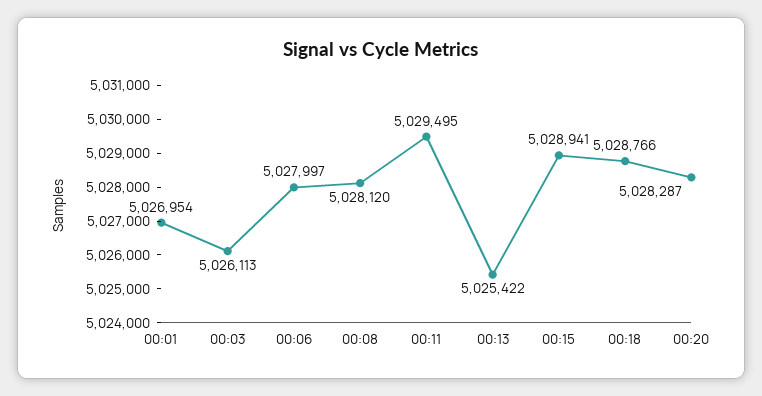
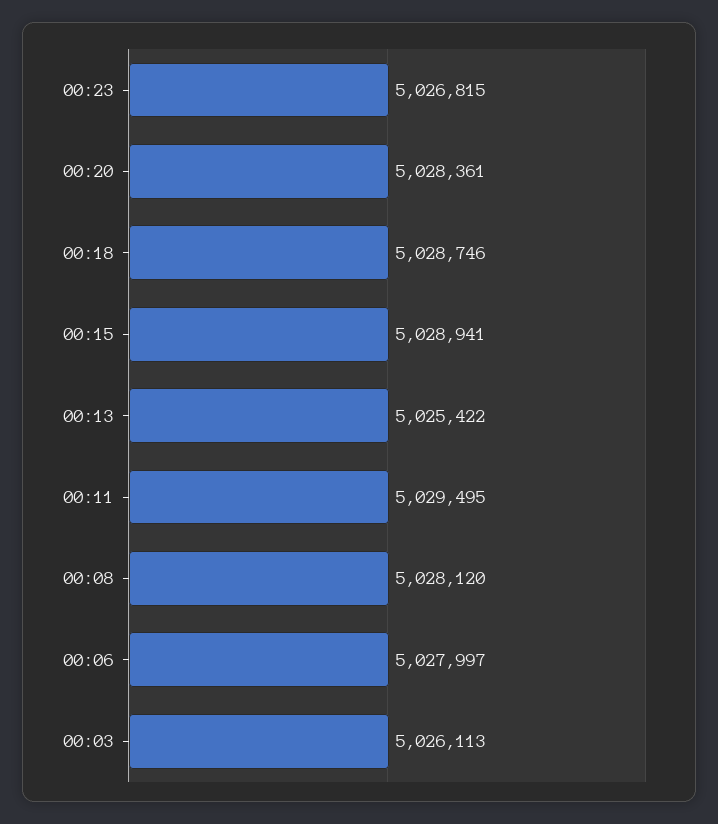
00:01: 5026954 -> none
00:18: 5028766 -> 5028746
00:20: 5028287 -> 5028361
00:23: none -> 5026815

